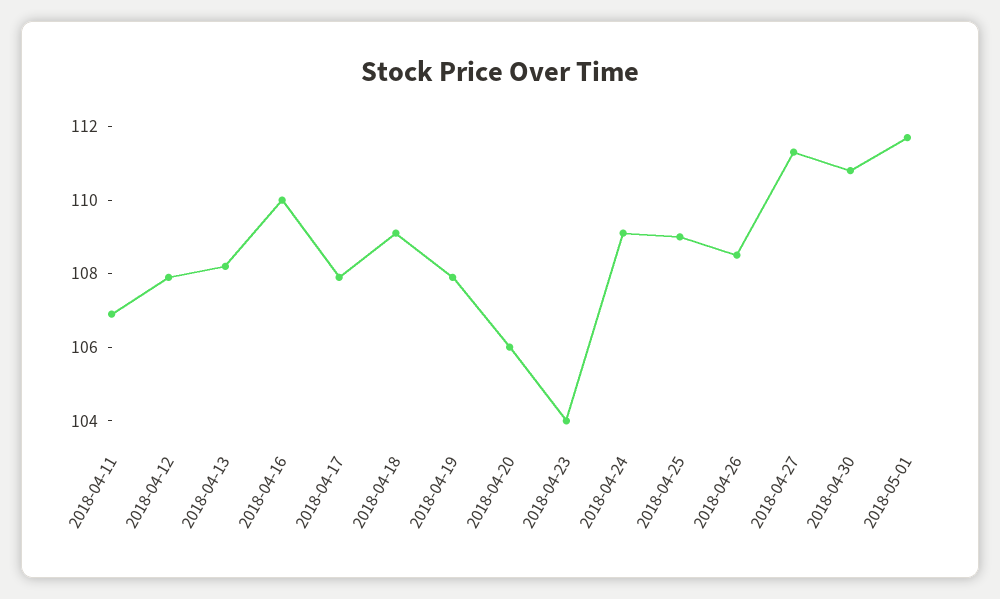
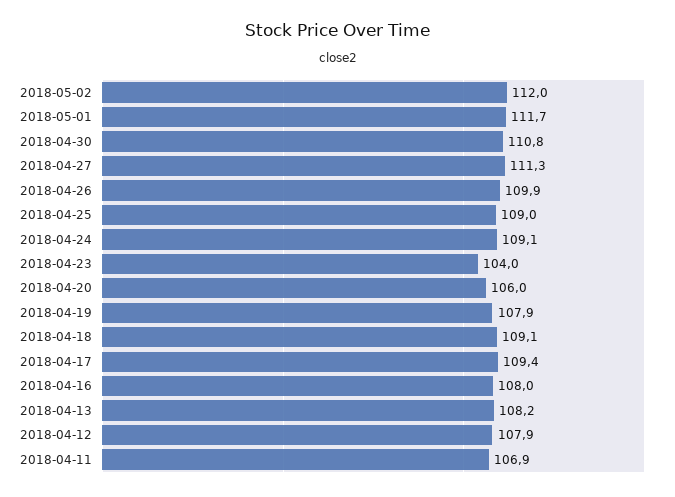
2018-04-16: 110 -> 108
2018-04-17: 108 -> 109.4
2018-04-26: 108.5 -> 109.9
2018-05-02: none -> 112

